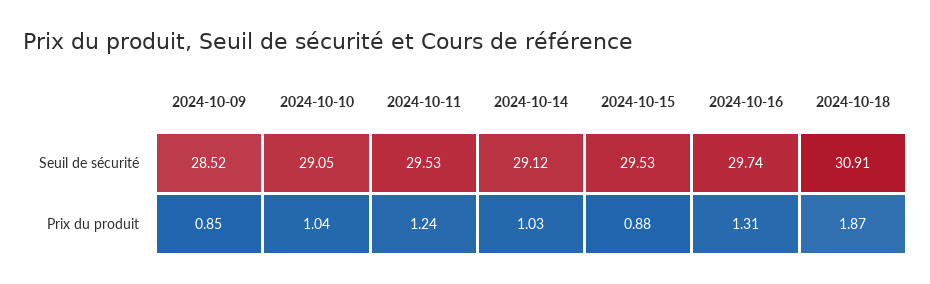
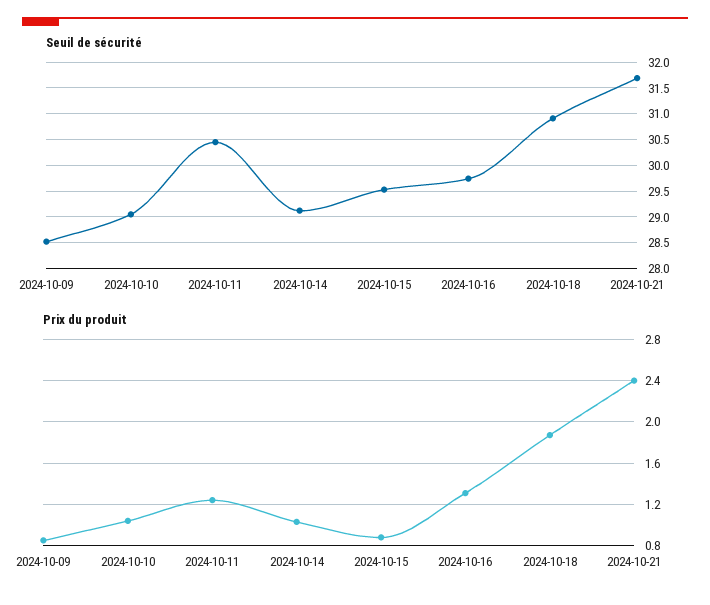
Seuil de sécurité, 2024-10-11: 29.53 -> 30.5
Seuil de sécurité, 2024-10-21: none -> 31.75
Prix du produit, 2024-10-21: none -> 2.4

